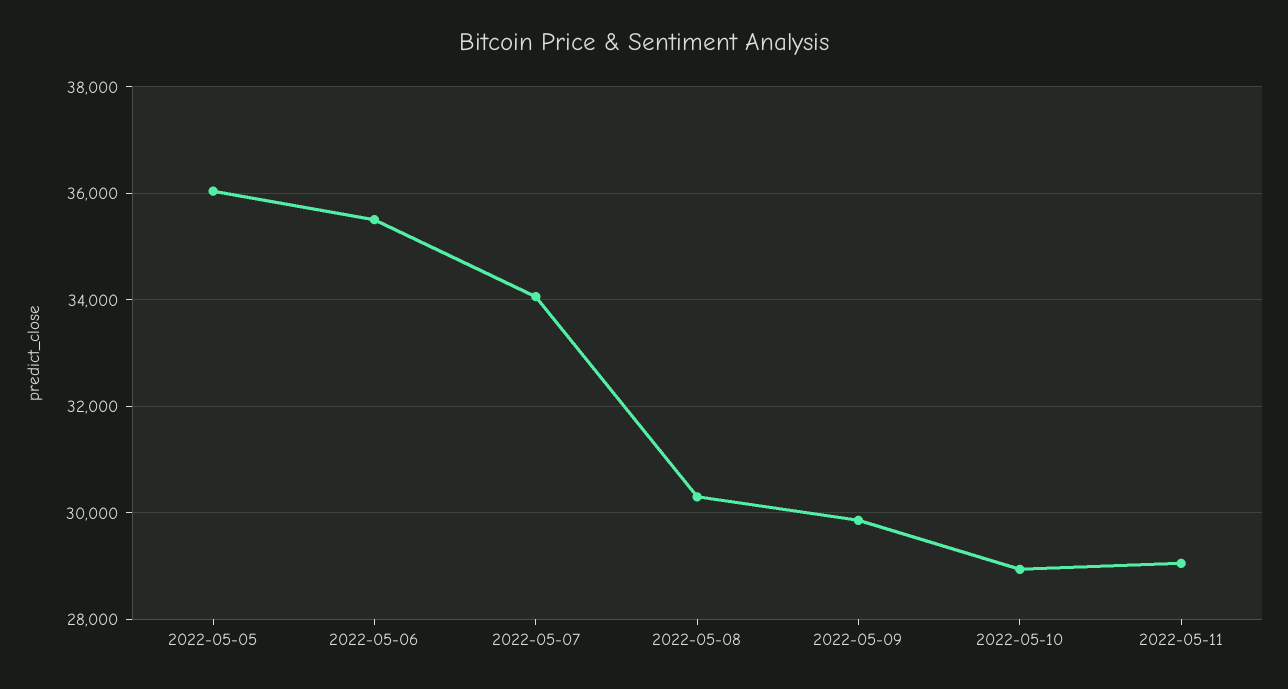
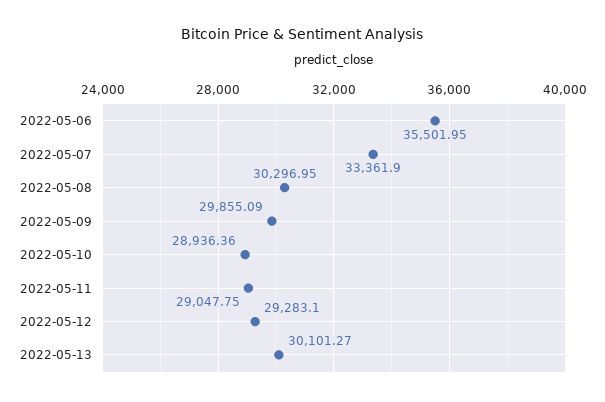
2022-05-05: 36000 -> none
2022-05-07: 34000 -> 33361.9
2022-05-12: none -> 29283.1
2022-05-13: none -> 30101.27

